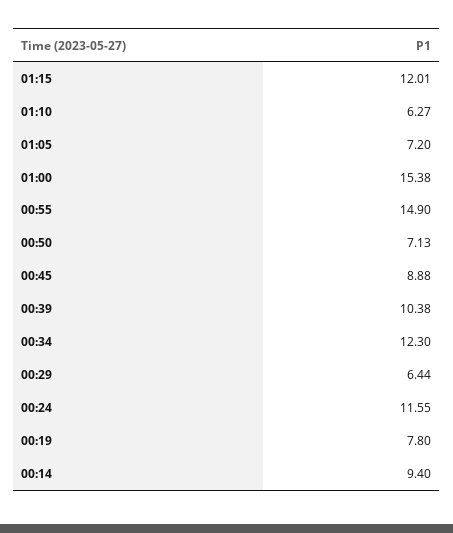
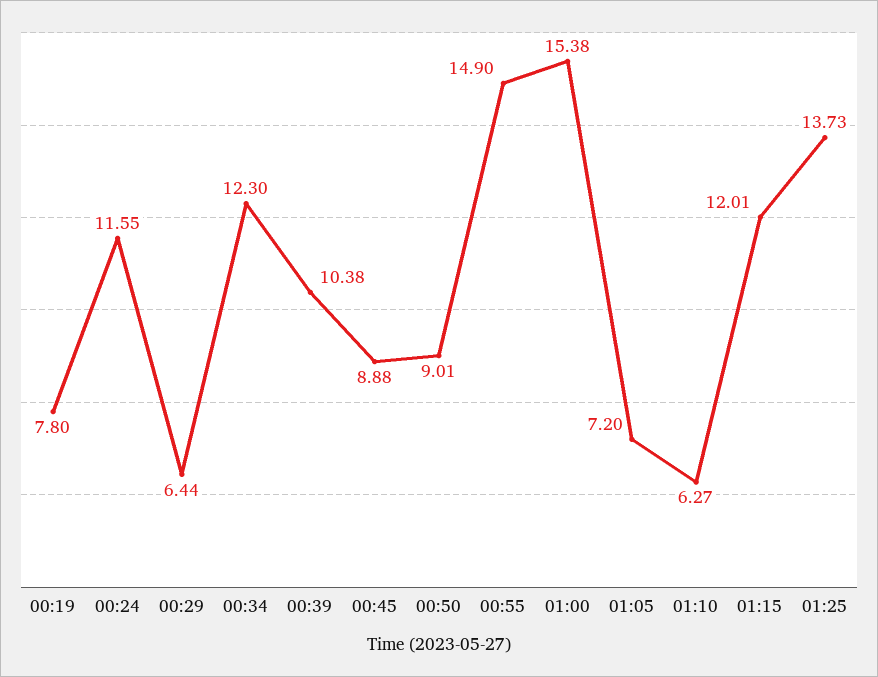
00:50: 7.13 -> 9.01
00:14: 9.4 -> none
01:25: none -> 13.73

